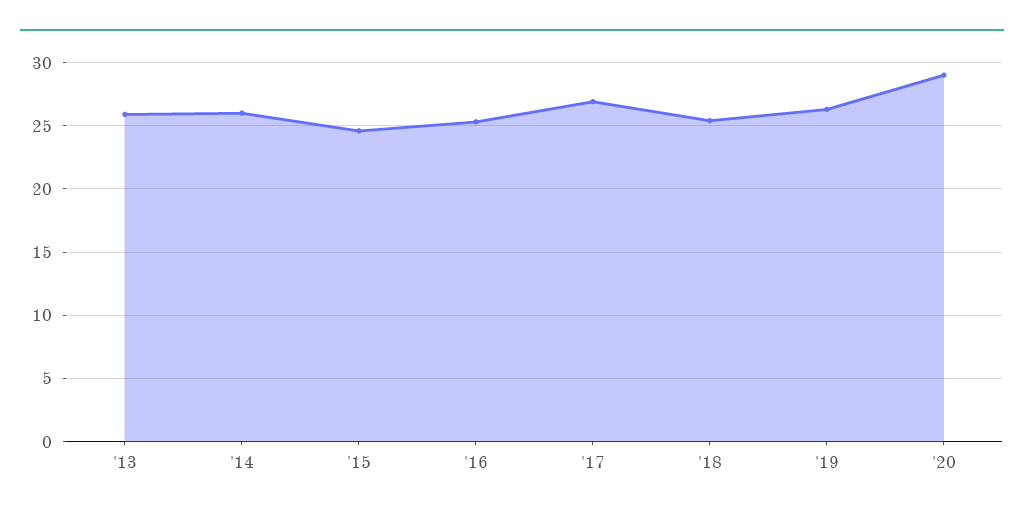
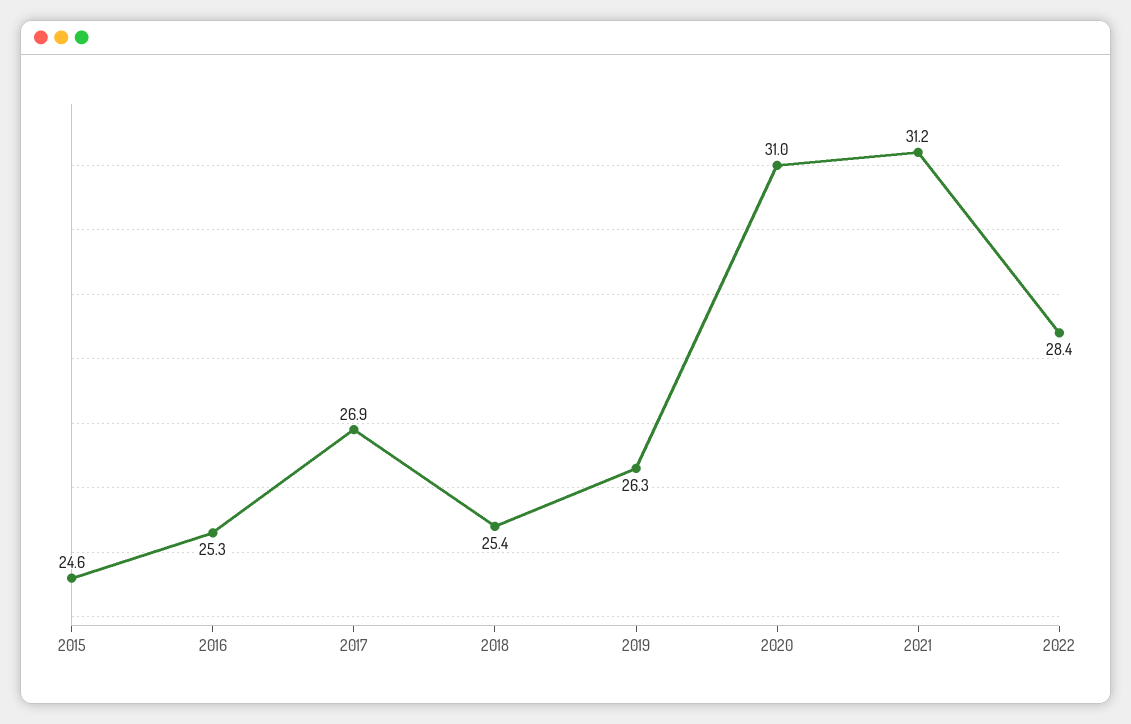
'13: 26 -> none
'14: 26 -> none
'20: 29 -> 31
2021: none -> 31.2
2022: none -> 28.4

